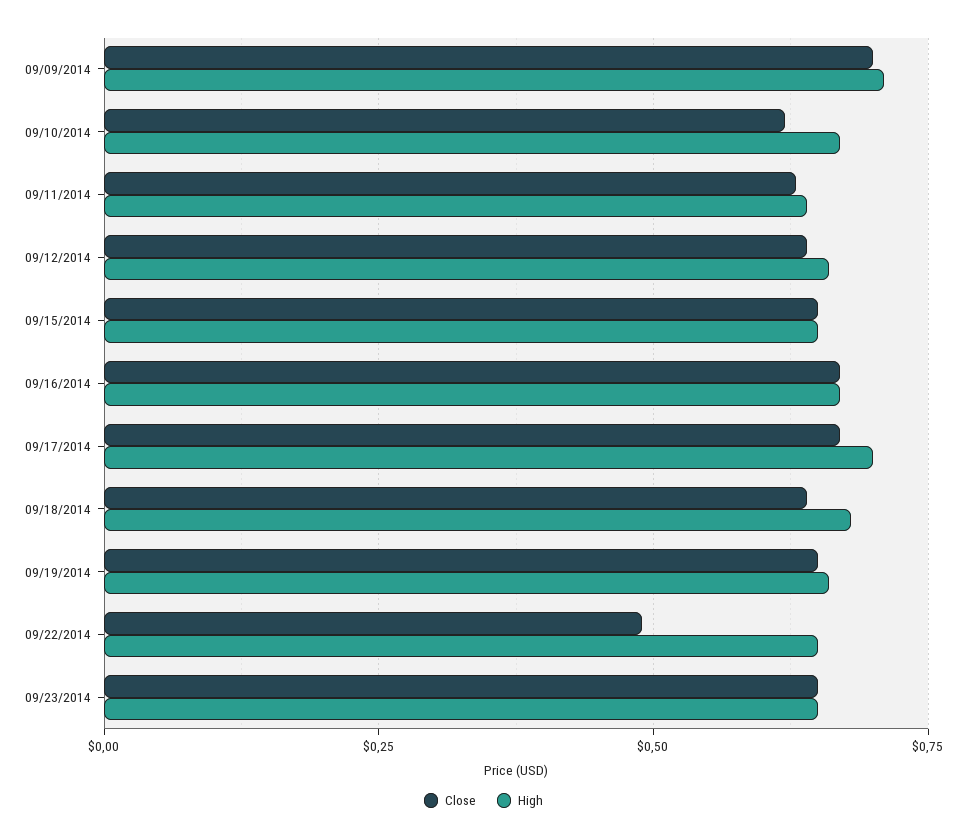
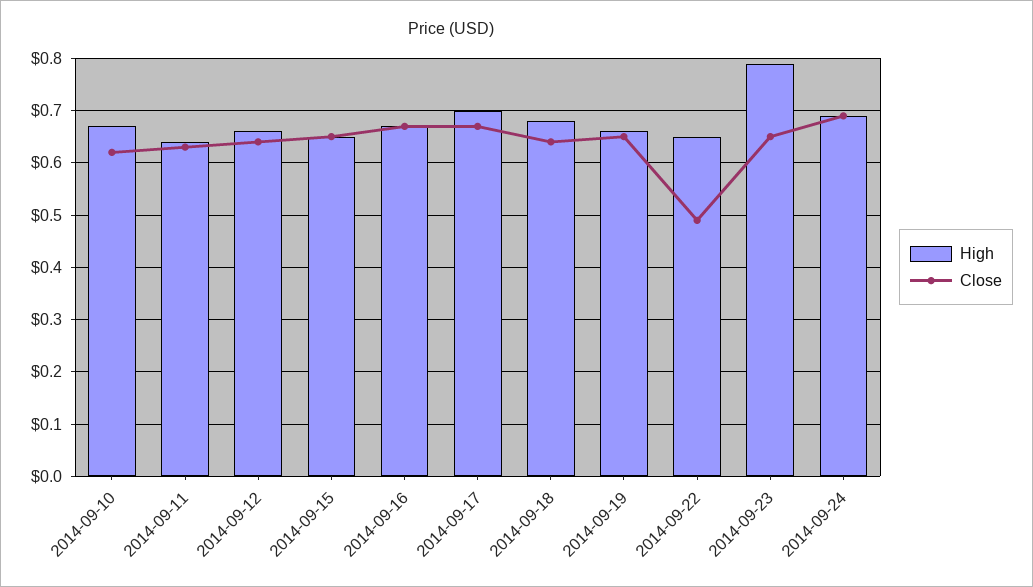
Close, 09/09/2014: 0.7 -> none
High, 09/09/2014: 0.7 -> none
High, 09/23/2014: 0.65 -> 0.8
High, 2014-09-24: none -> 0.7
Close, 2014-09-24: none -> 0.7

